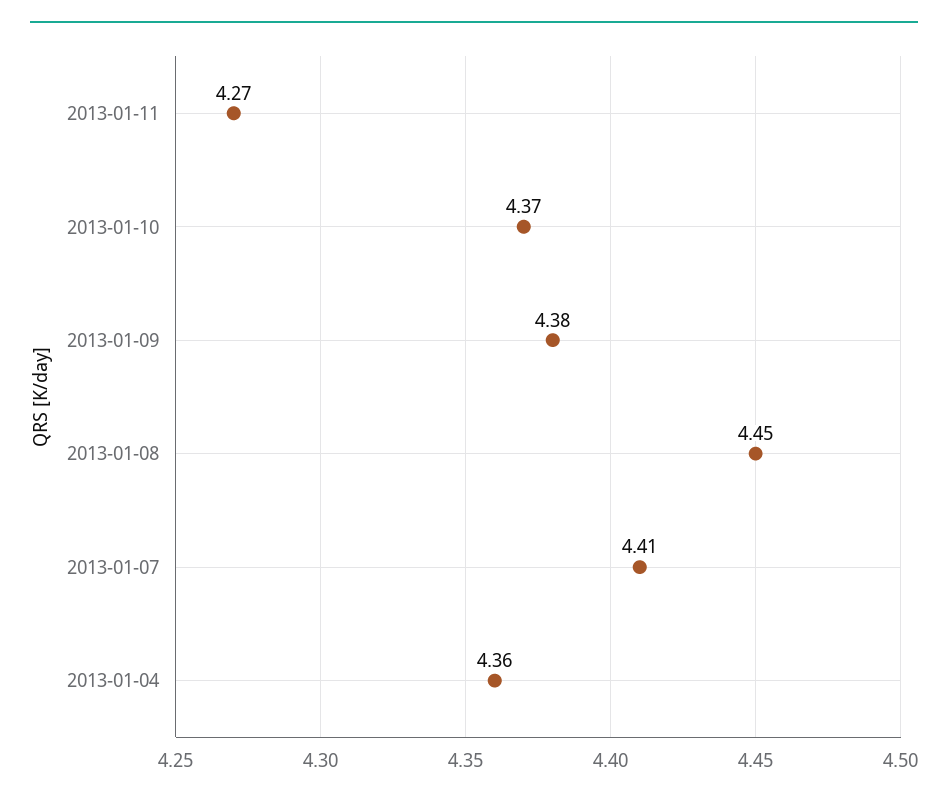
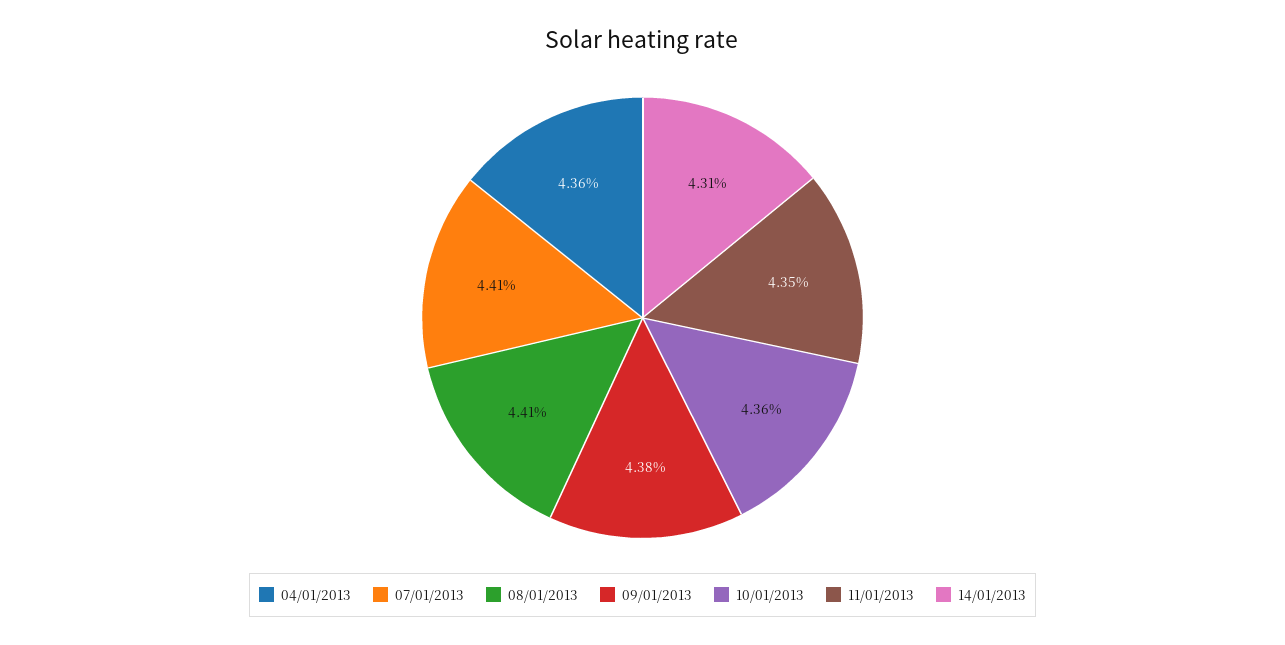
2013-01-11: 4.27 -> 4.35
2013-01-10: 4.37 -> 4.36
2013-01-08: 4.45 -> 4.41
14/01/2013: none -> 4.31

